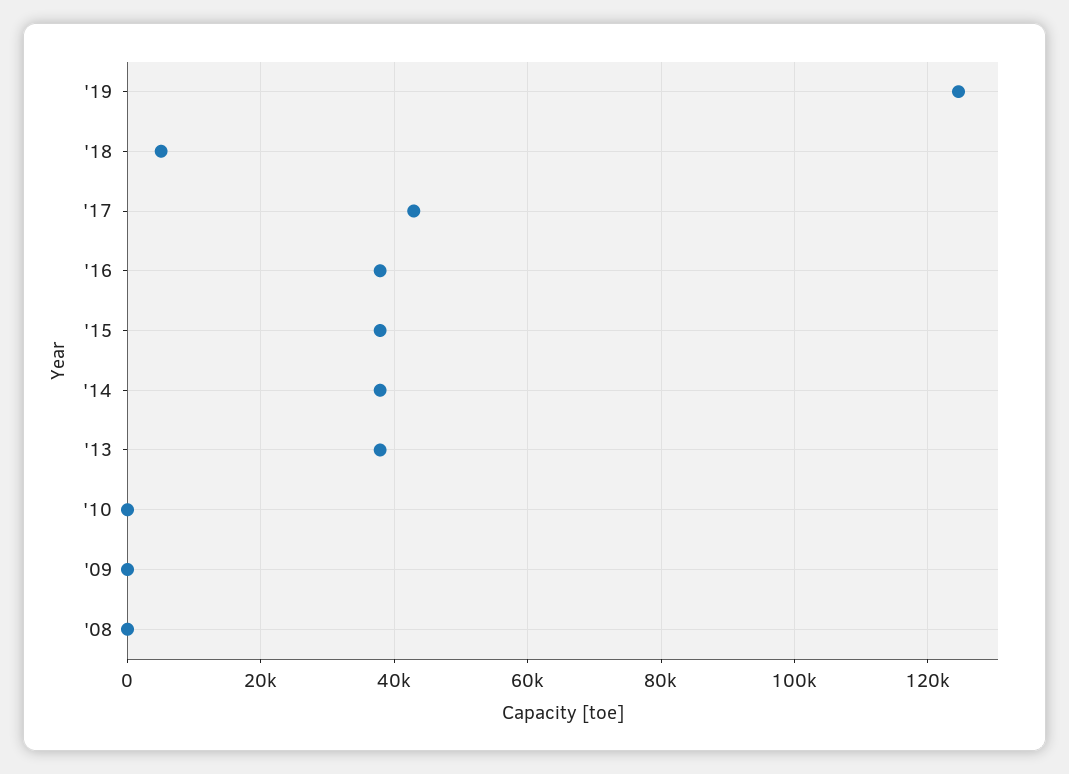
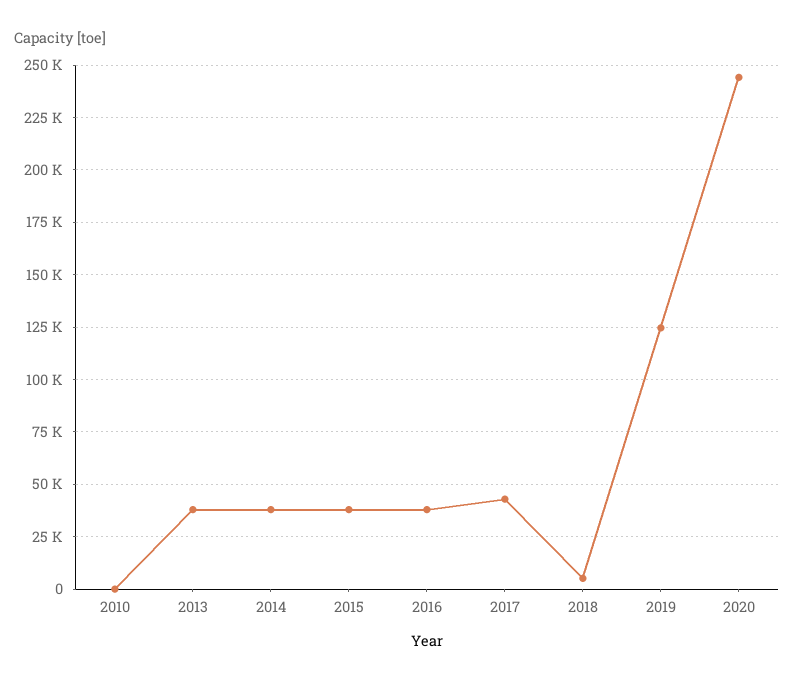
'09: 0 -> none
'08: 0 -> none
2020: none -> 245000

